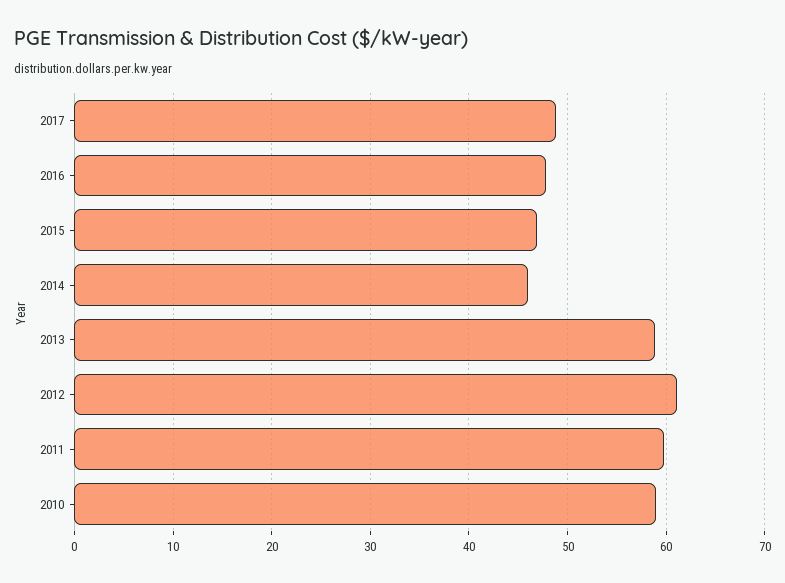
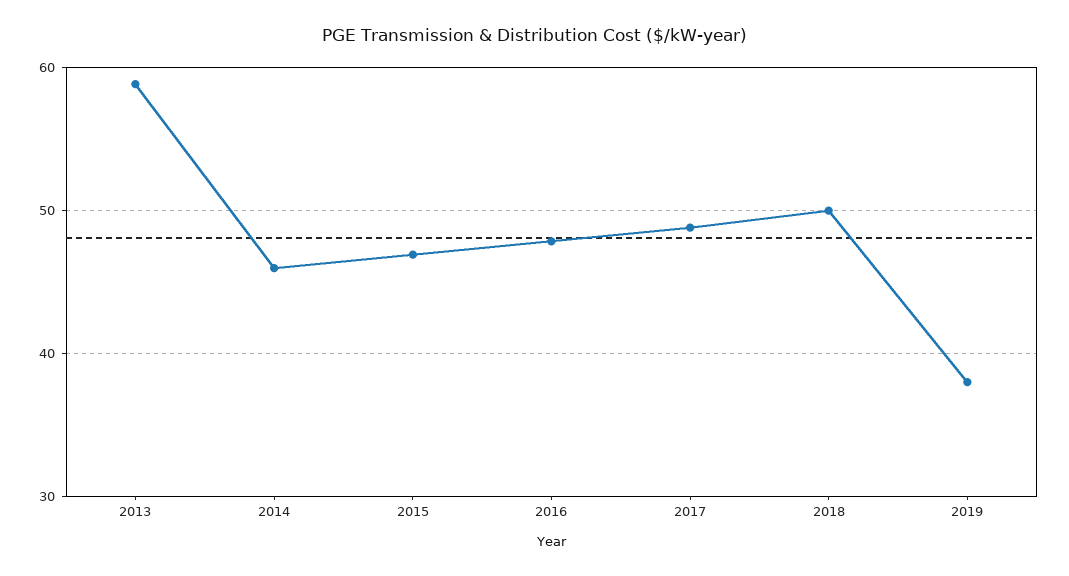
2012: 61 -> none
2011: 60 -> none
2010: 59 -> none
2018: none -> 50
2019: none -> 38

